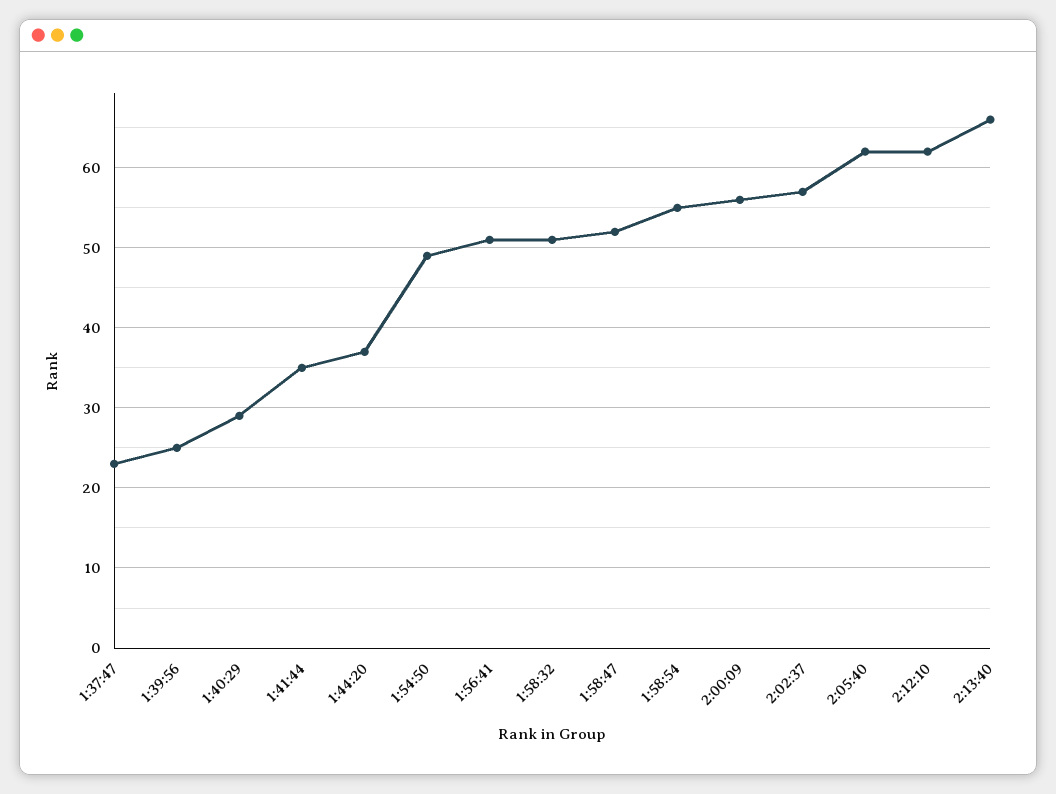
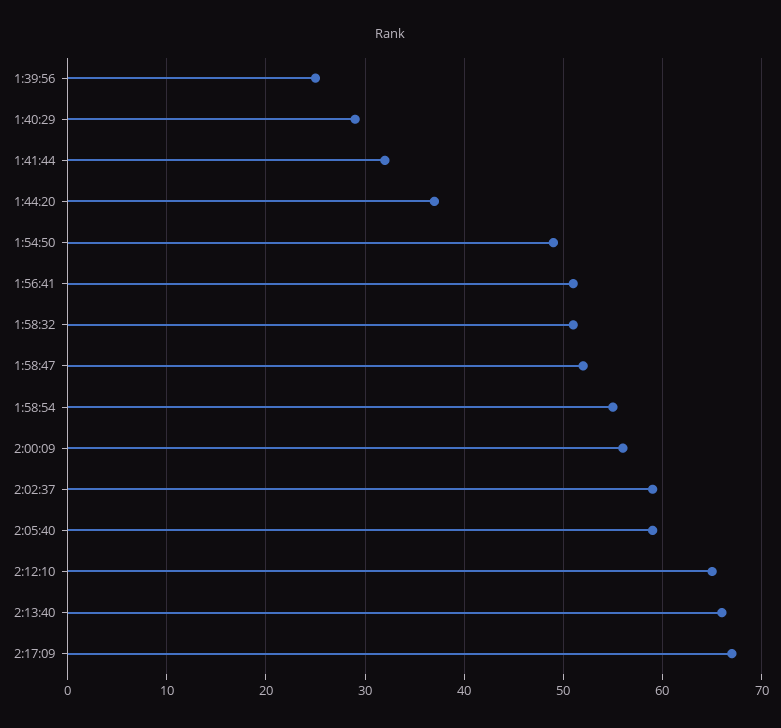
1:37:47: 23 -> none
1:41:44: 35 -> 32
2:02:37: 57 -> 59
2:05:40: 62 -> 59
2:12:10: 62 -> 65
2:17:09: none -> 67

